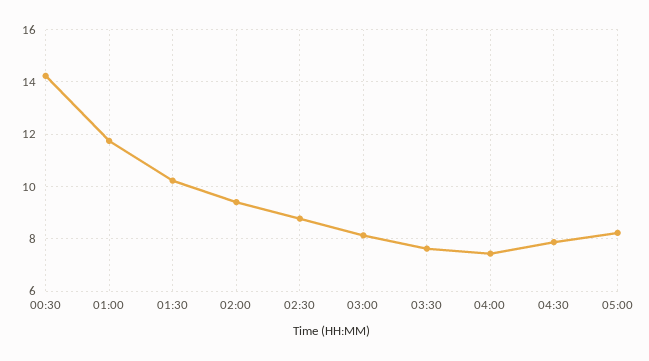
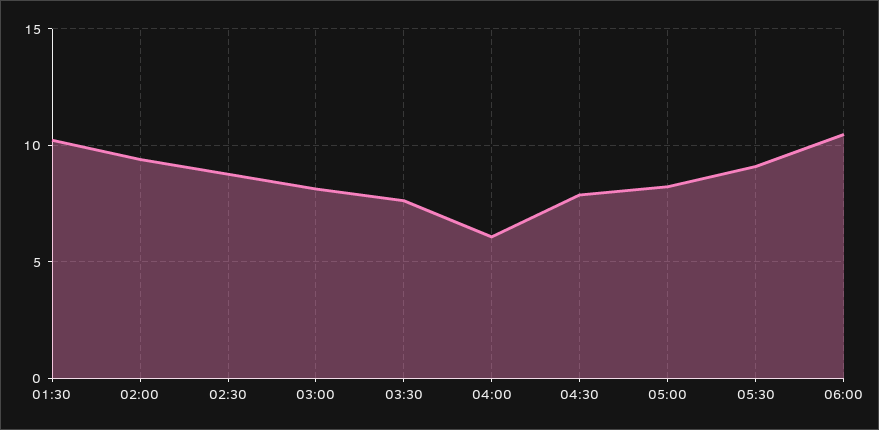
00:30: 14.25 -> none
01:00: 11.75 -> none
04:00: 7.5 -> 6
05:30: none -> 9
06:00: none -> 10.5

